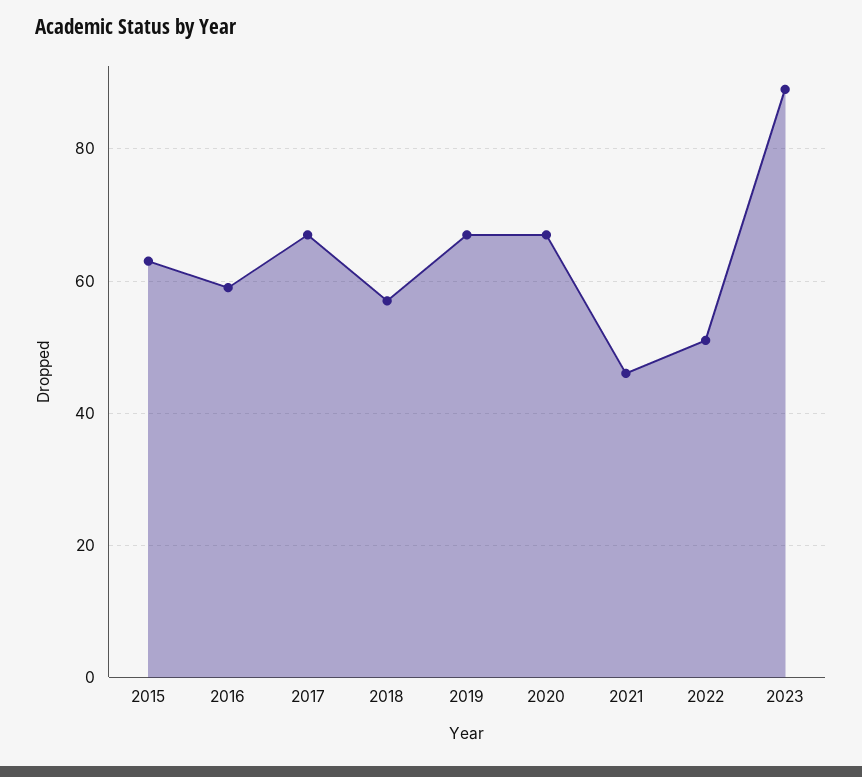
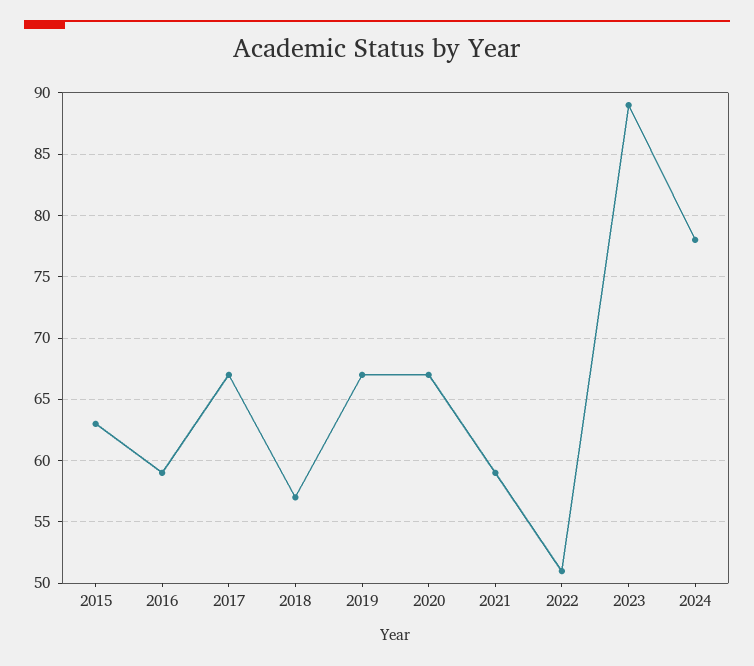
2021: 45 -> 59
2024: none -> 78

